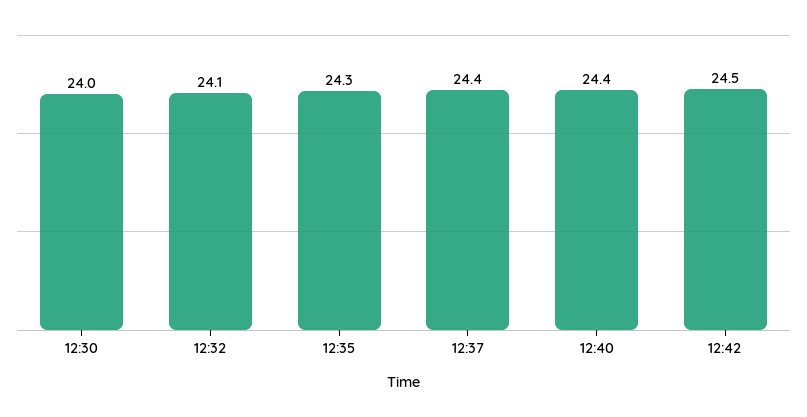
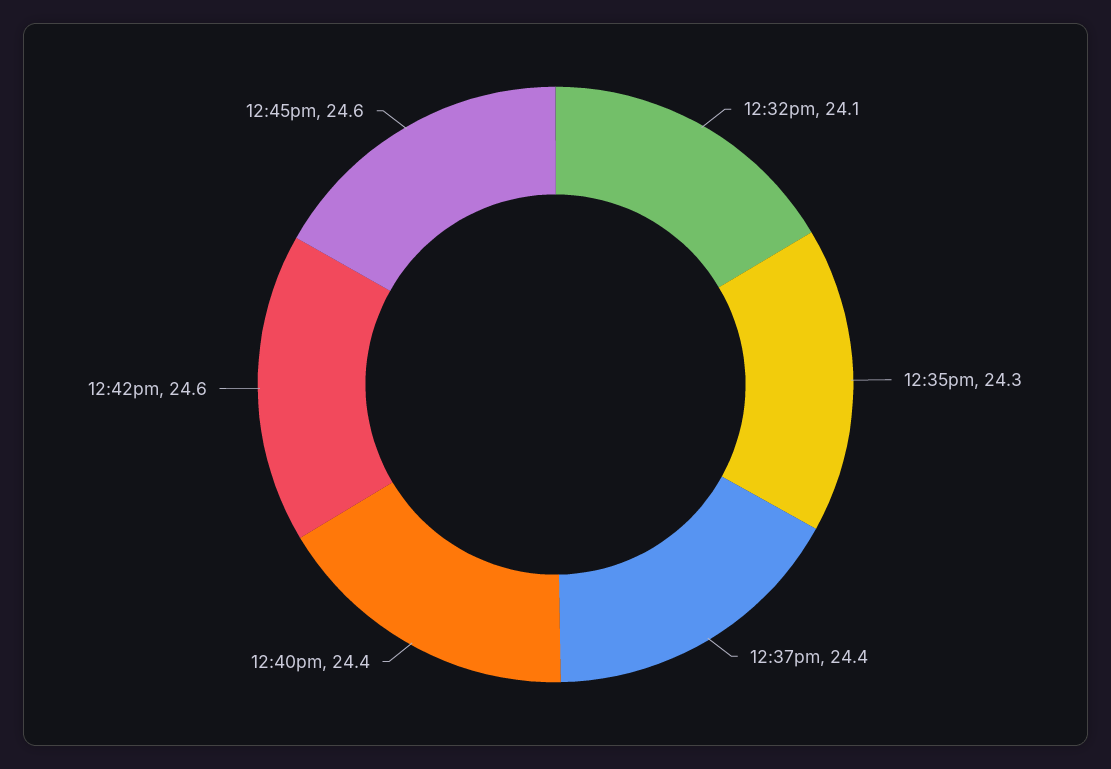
12:30: 24 -> none
12:42: 24.5 -> 24.6
12:45pm: none -> 24.6

